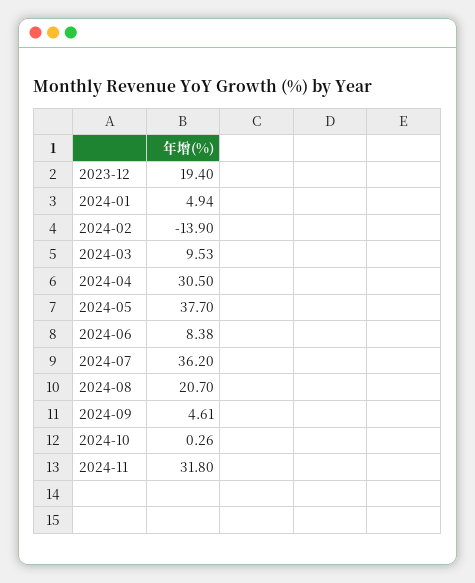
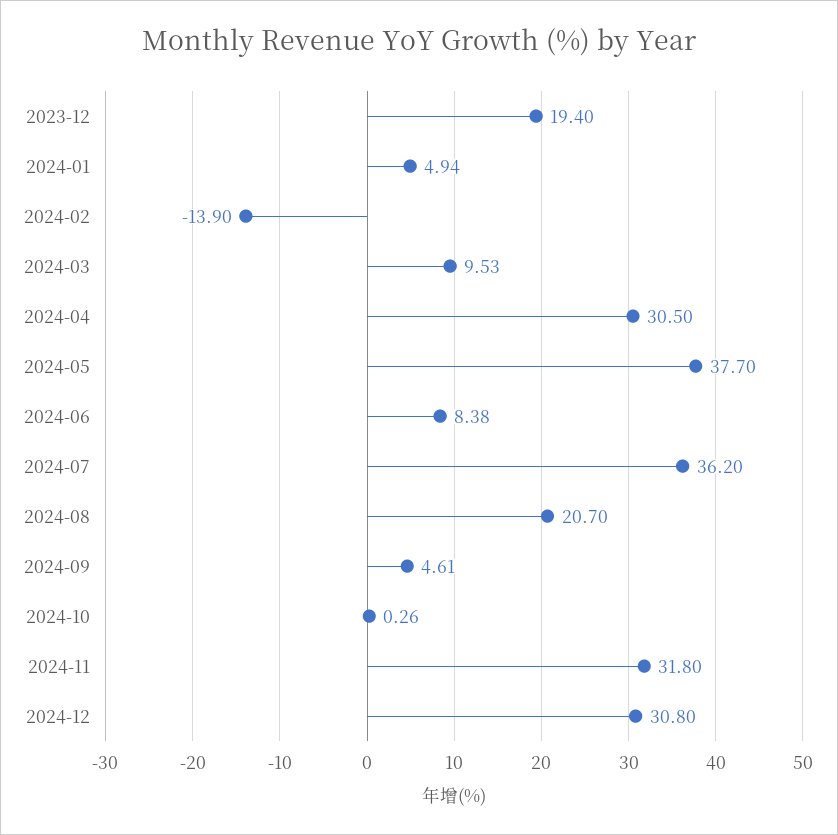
2024-12: none -> 30.8

